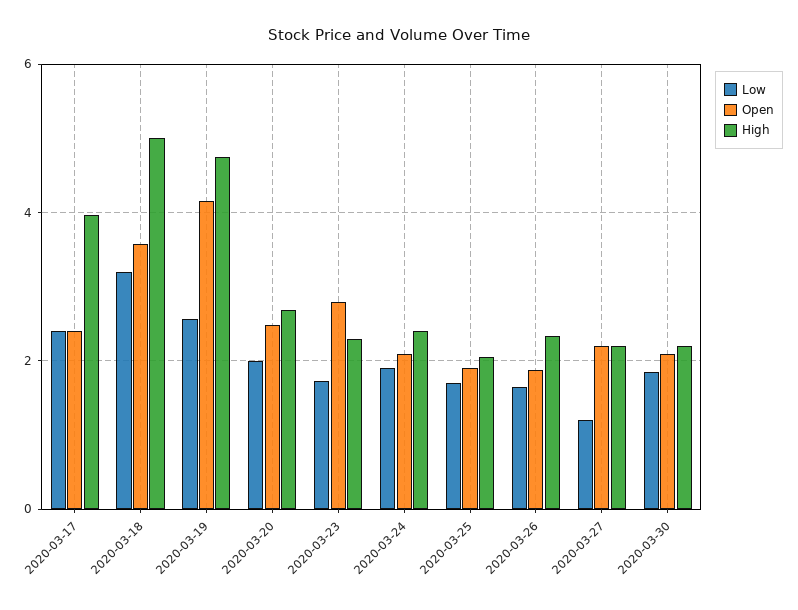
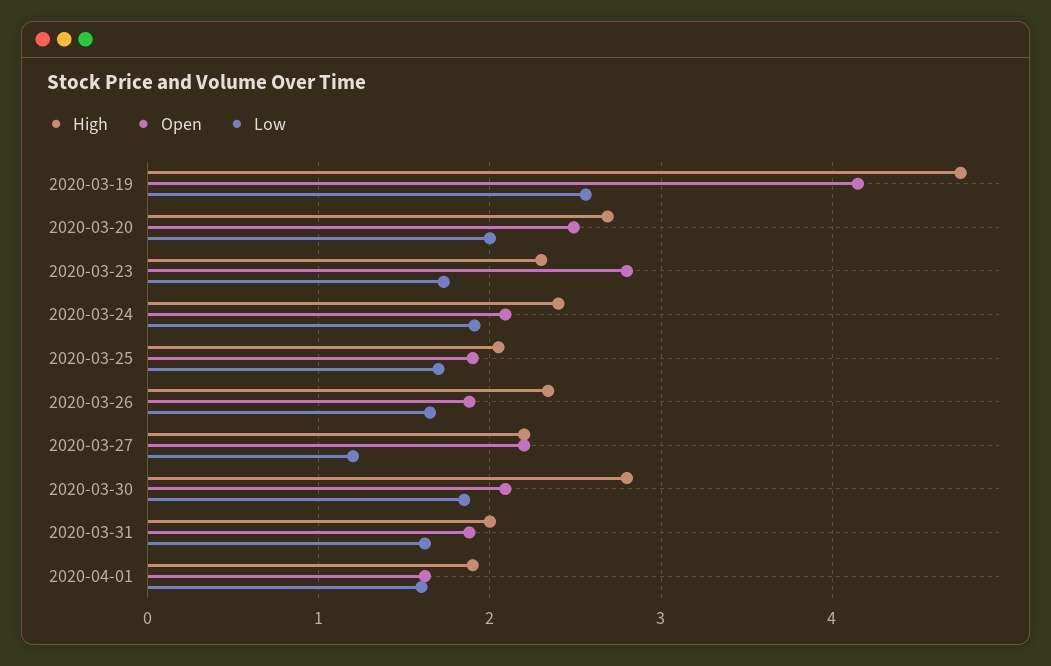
Low, 2020-03-17: 2.4 -> none
Open, 2020-03-17: 2.4 -> none
High, 2020-03-17: 4 -> none
Low, 2020-03-18: 3.2 -> none
Open, 2020-03-18: 3.6 -> none
High, 2020-03-18: 5 -> none
High, 2020-03-30: 2.2 -> 2.8
High, 2020-03-31: none -> 2
Open, 2020-03-31: none -> 1.9
Low, 2020-03-31: none -> 1.6
High, 2020-04-01: none -> 1.9
Open, 2020-04-01: none -> 1.6
Low, 2020-04-01: none -> 1.6

